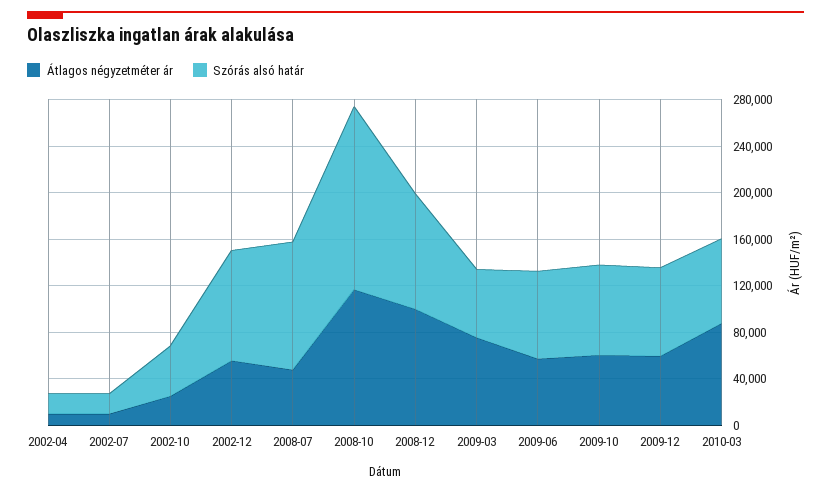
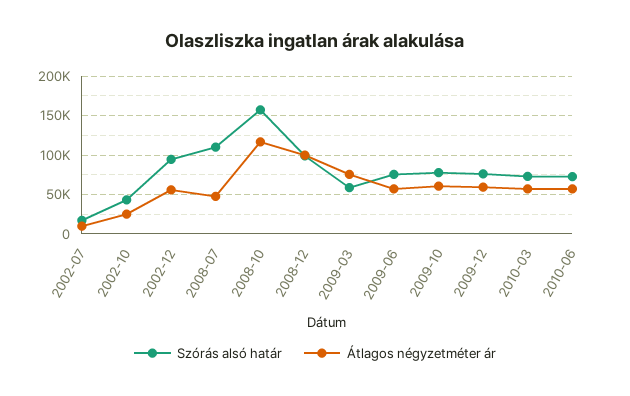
Átlagos négyzetméter ár, 2002-04: 10000 -> none
Szórás alsó határ, 2002-04: 20000 -> none
Átlagos négyzetméter ár, 2010-03: 90000 -> 60000
Szórás alsó határ, 2010-06: none -> 70000
Átlagos négyzetméter ár, 2010-06: none -> 60000

